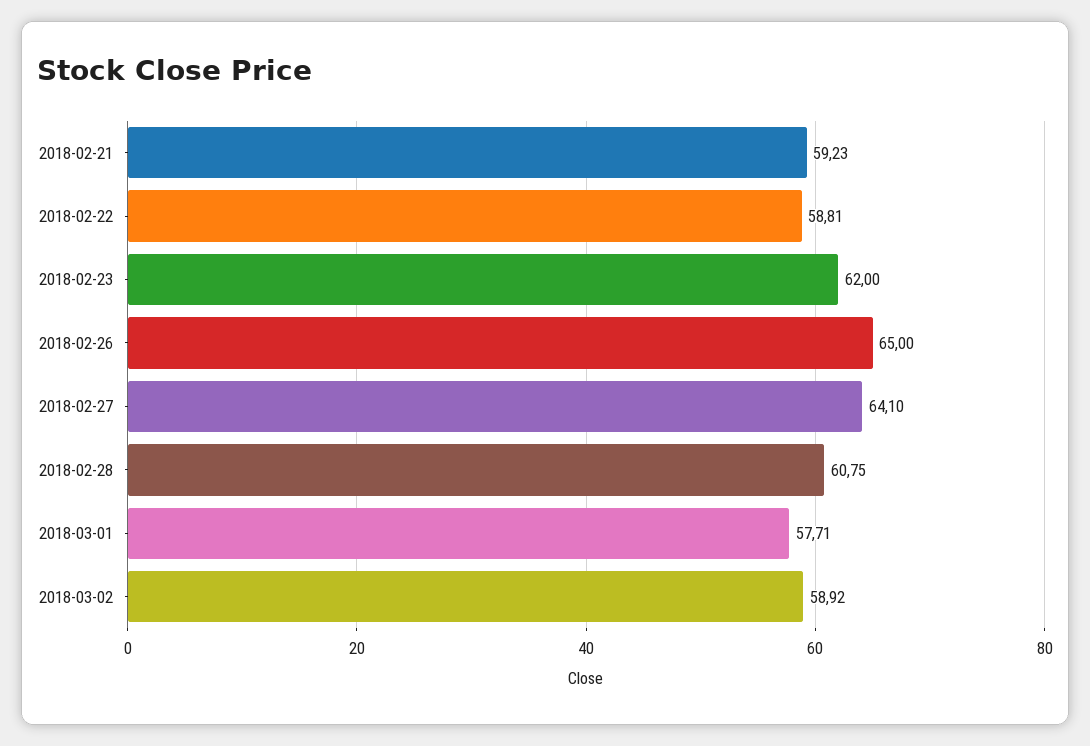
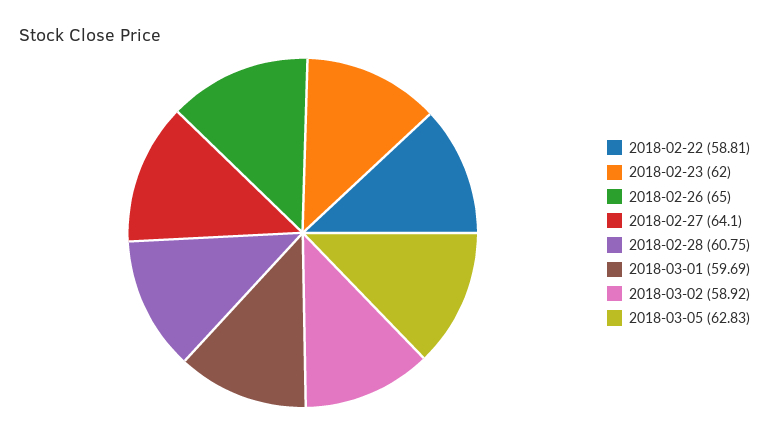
2018-02-21: 59.23 -> none
2018-03-01: 57.71 -> 59.69
2018-03-05: none -> 62.83

